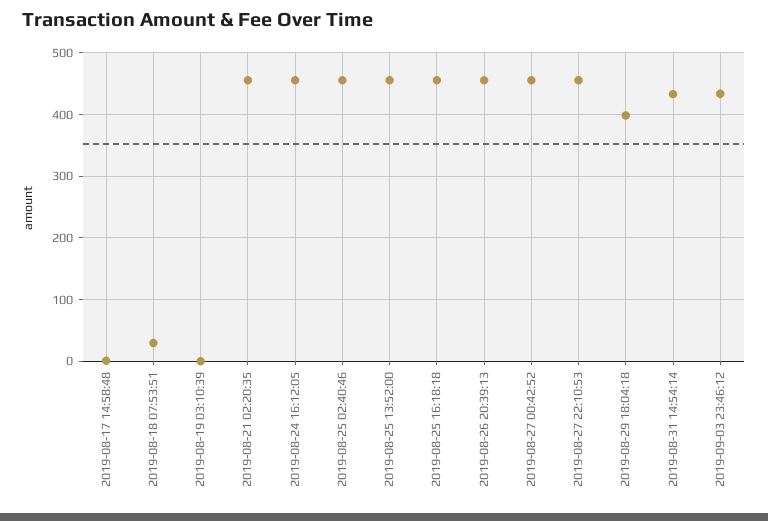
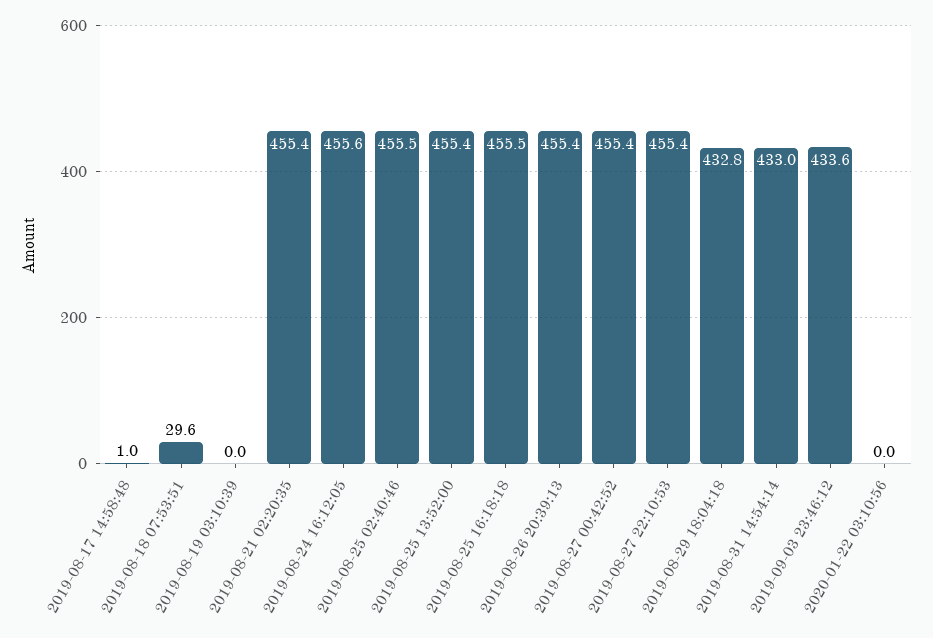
2019-08-29 18:04:18: 400 -> 432.8
2020-01-22 03:10:56: none -> 0

